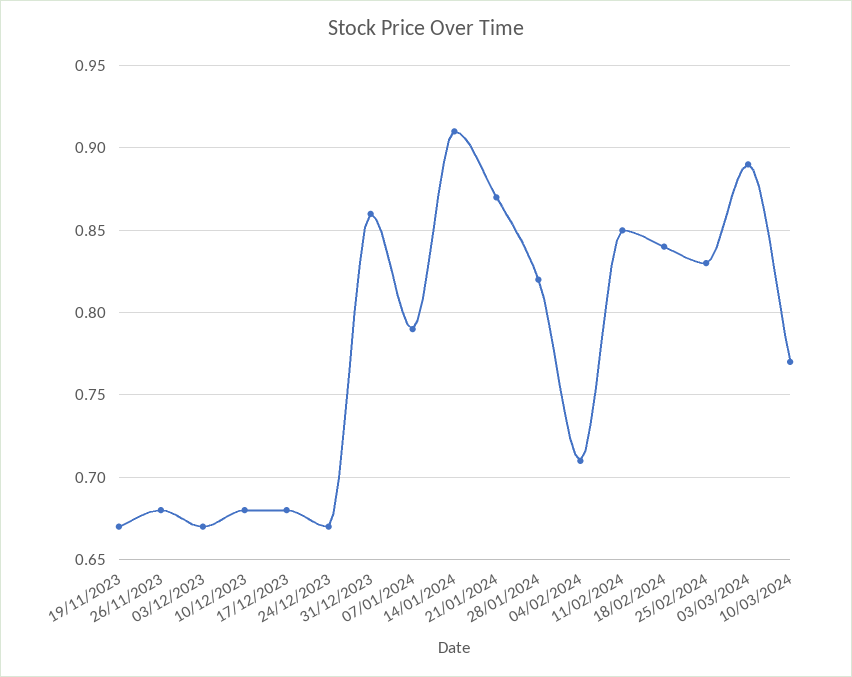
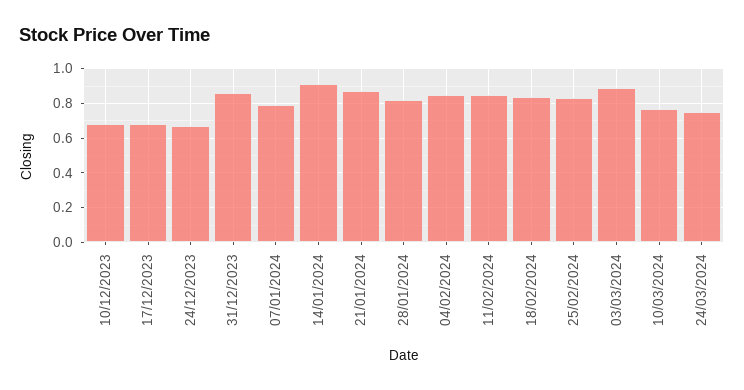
19/11/2023: 0.67 -> none
26/11/2023: 0.68 -> none
03/12/2023: 0.67 -> none
04/02/2024: 0.71 -> 0.85
24/03/2024: none -> 0.75

